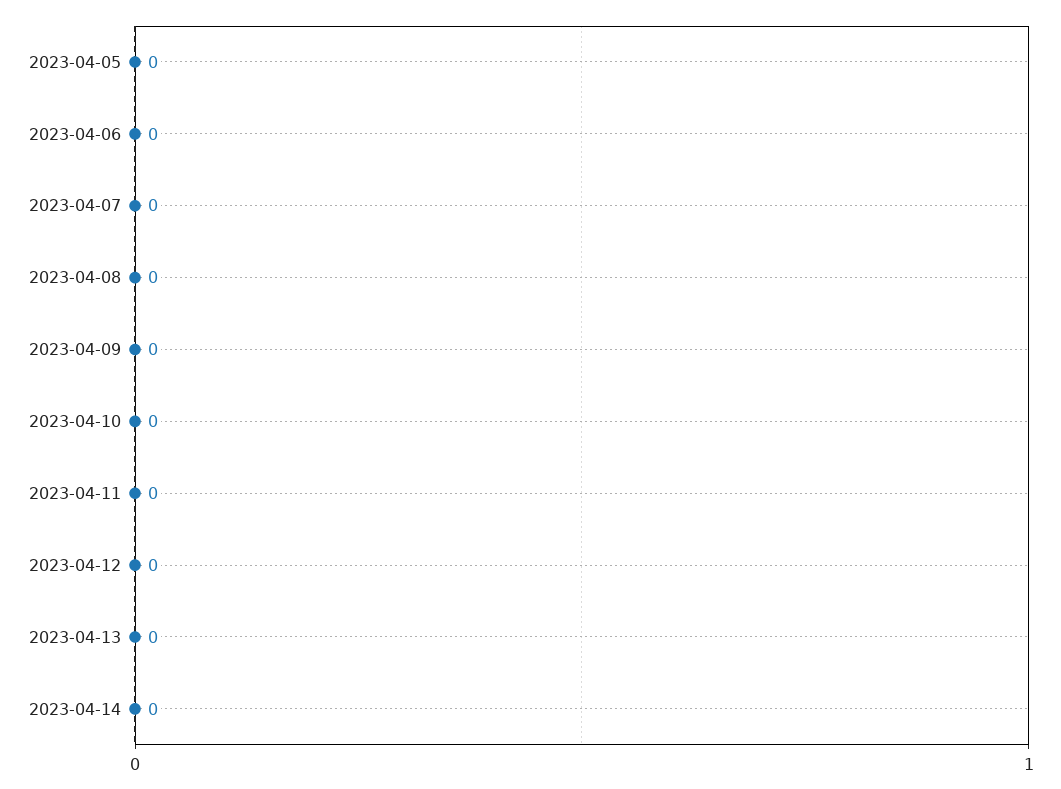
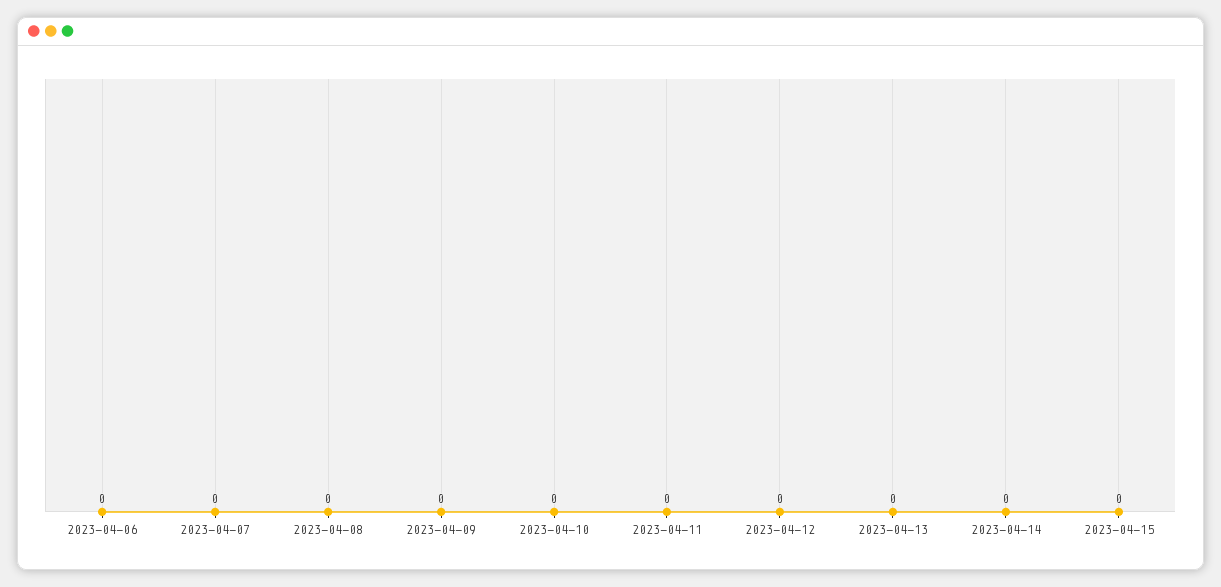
2023-04-05: 0 -> none
2023-04-15: none -> 0

